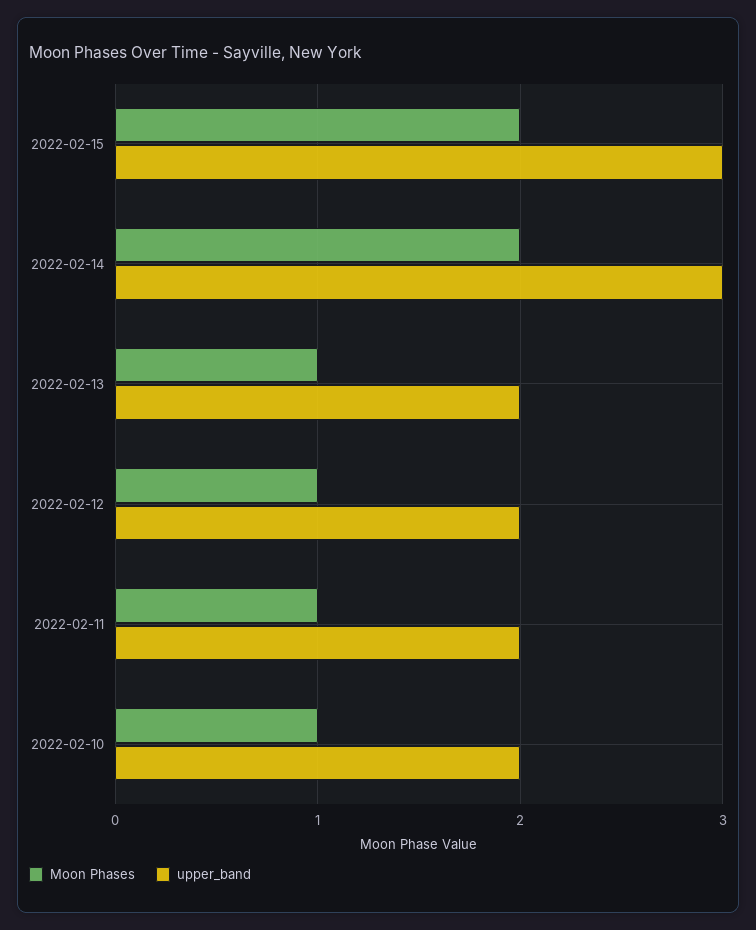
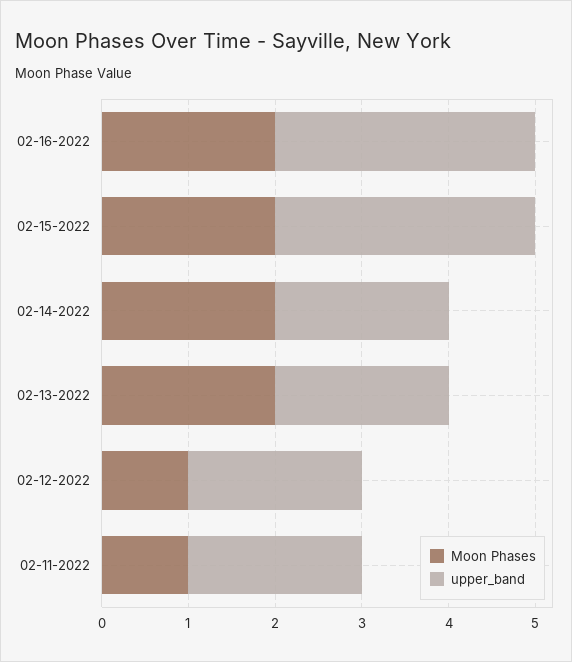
upper_band, 2022-02-14: 3 -> 2
Moon Phases, 2022-02-13: 1 -> 2
Moon Phases, 2022-02-10: 1 -> none
upper_band, 2022-02-10: 2 -> none
Moon Phases, 02-16-2022: none -> 2
upper_band, 02-16-2022: none -> 3

